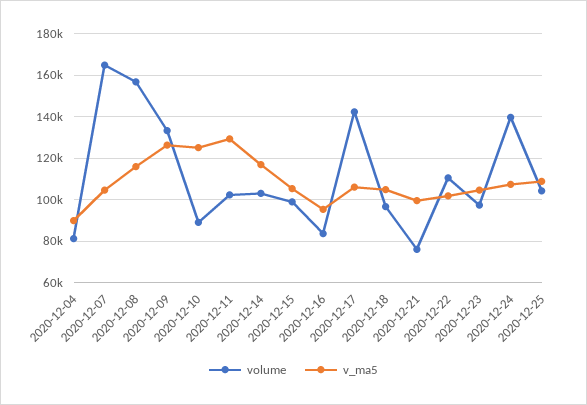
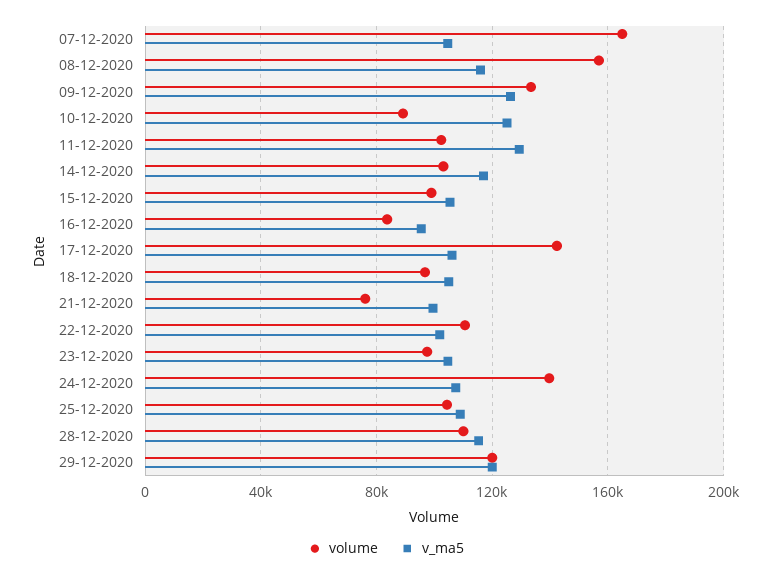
volume, 2020-12-04: 80000 -> none
v_ma5, 2020-12-04: 90000 -> none
volume, 28-12-2020: none -> 110000
v_ma5, 28-12-2020: none -> 115000
volume, 29-12-2020: none -> 120000
v_ma5, 29-12-2020: none -> 120000

